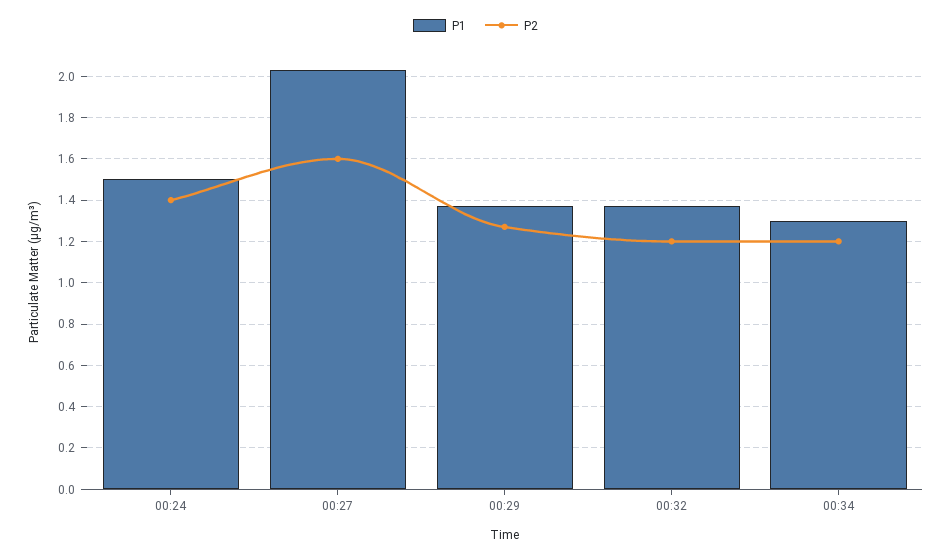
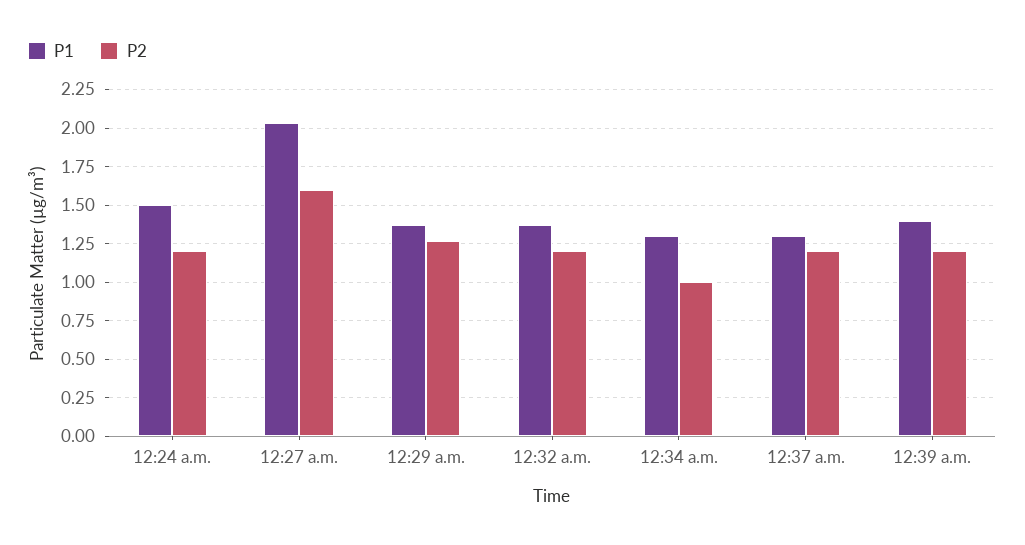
P2, 00:24: 1.4 -> 1.2
P2, 00:34: 1.2 -> 1
P1, 12:37 a.m.: none -> 1.3
P2, 12:37 a.m.: none -> 1.2
P1, 12:39 a.m.: none -> 1.4
P2, 12:39 a.m.: none -> 1.2

